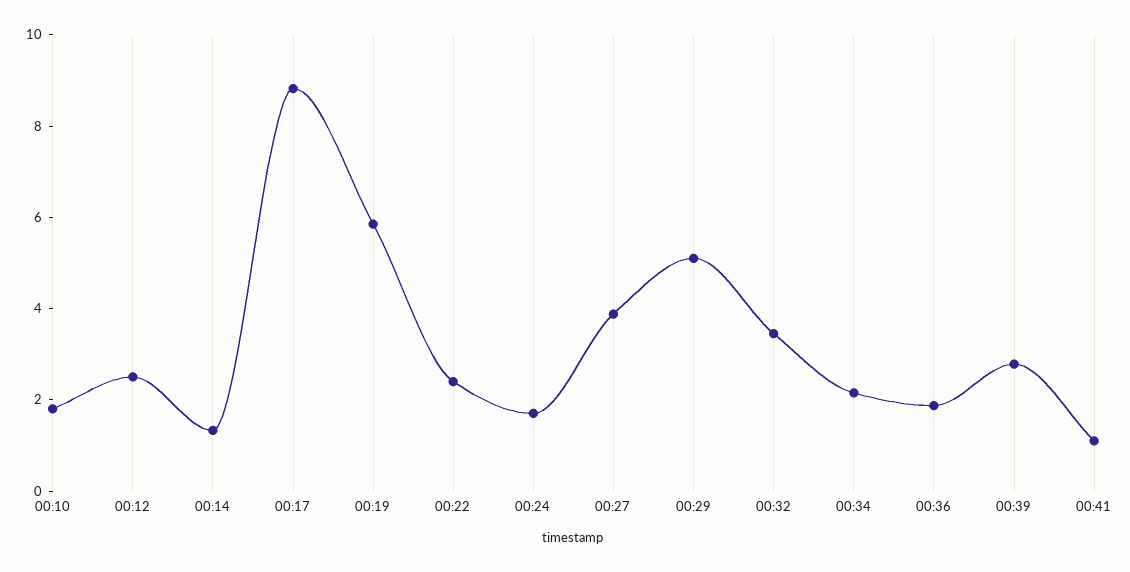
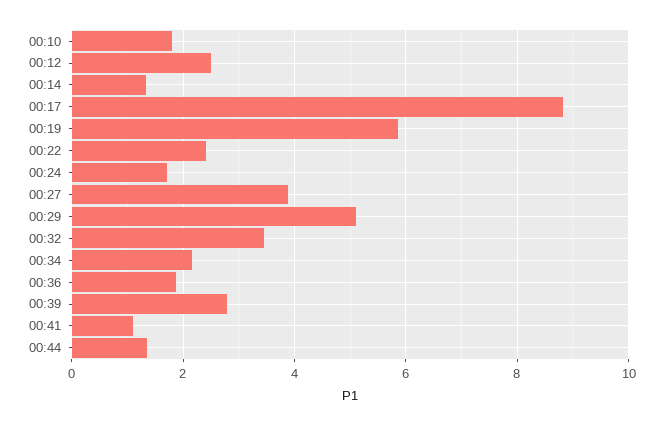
00:44: none -> 1.4

